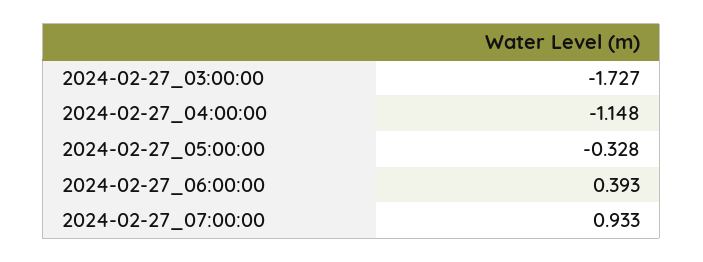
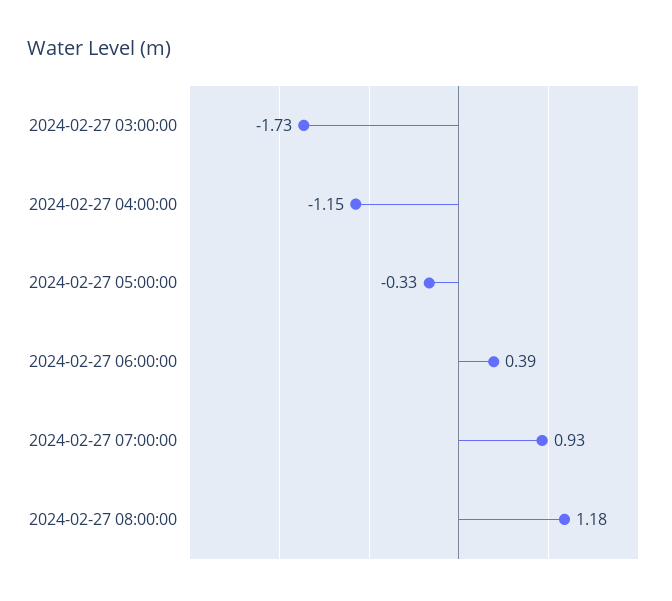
2024-02-27 08:00:00: none -> 1.18

